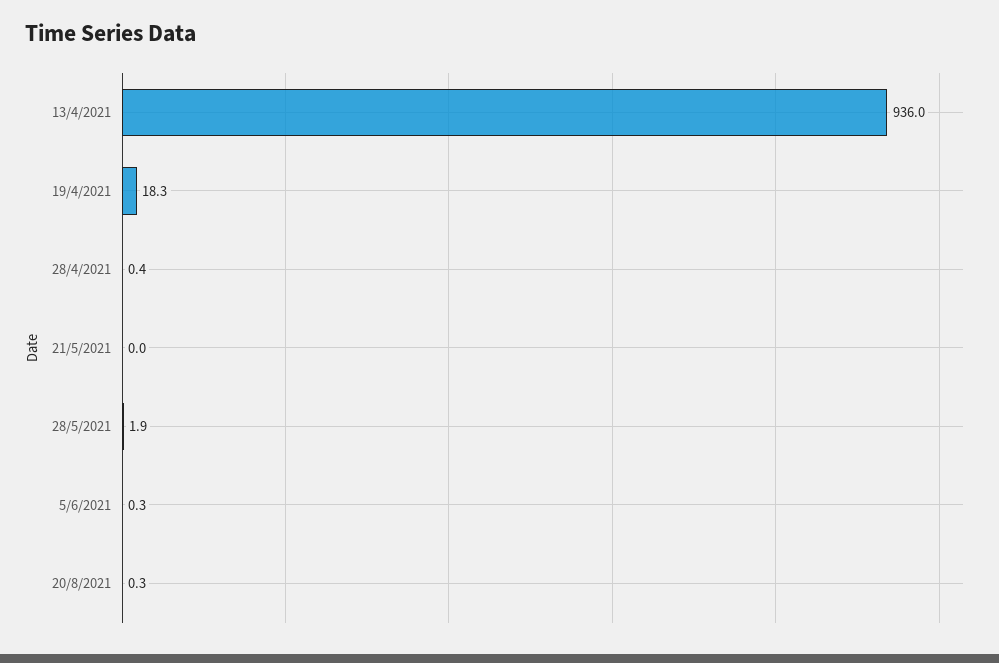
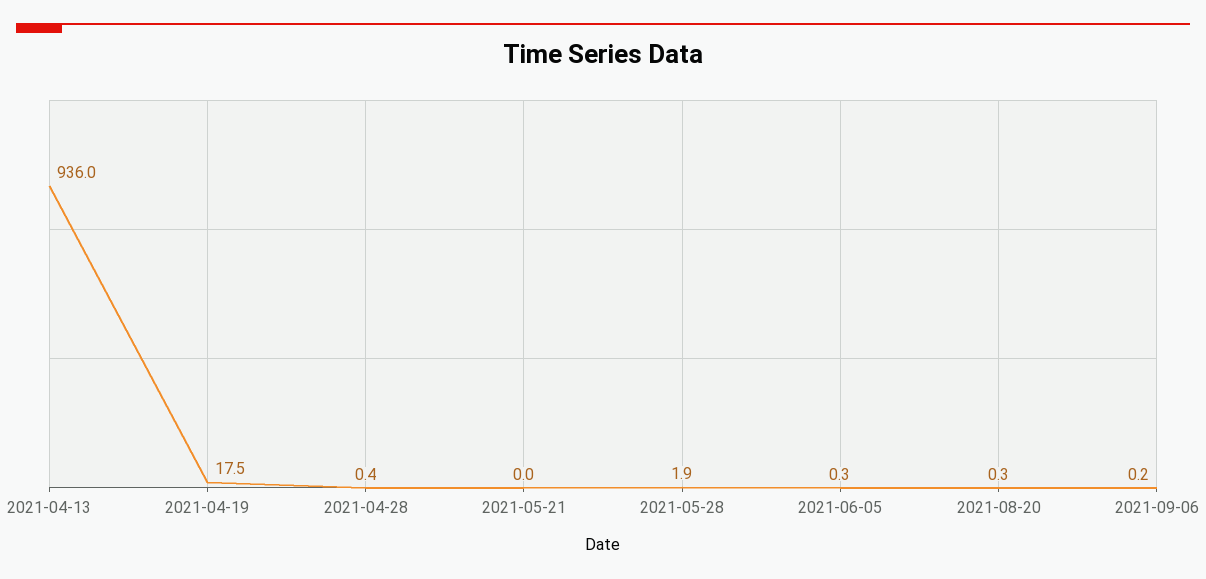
19/4/2021: 18.3 -> 17.5
2021-09-06: none -> 0.2

